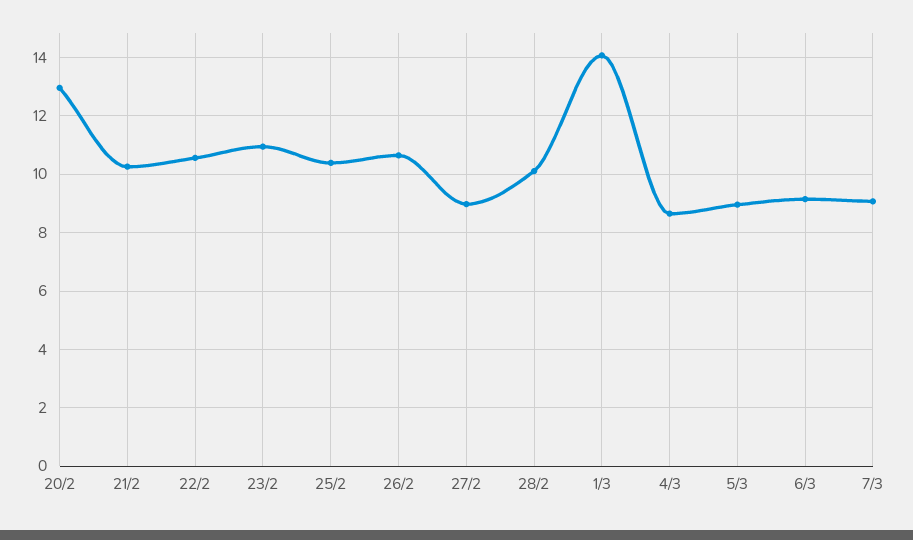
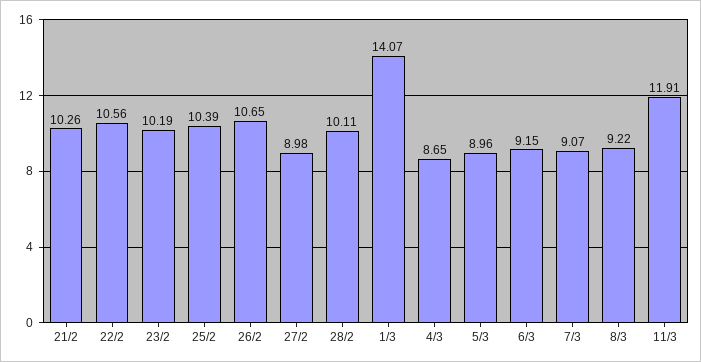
20/2: 13 -> none
23/2: 11 -> 10.19
8/3: none -> 9.22
11/3: none -> 11.91

